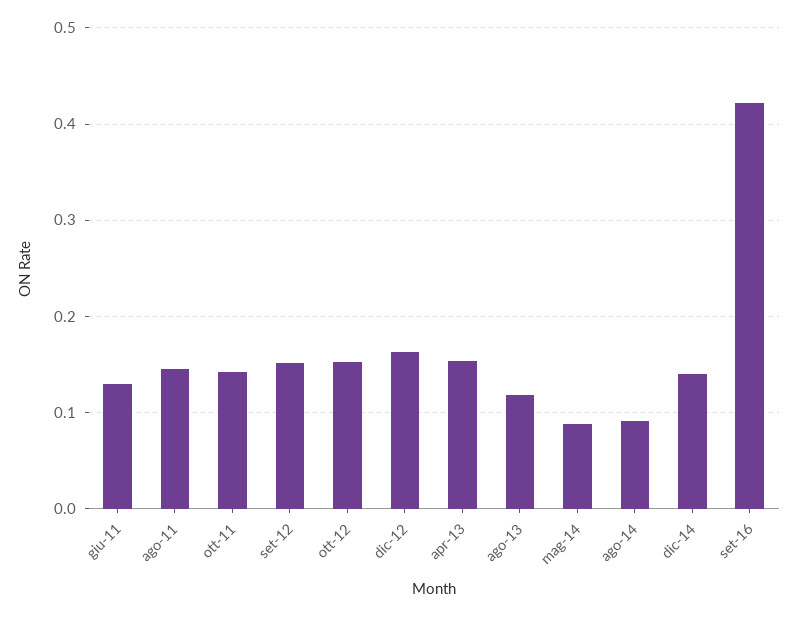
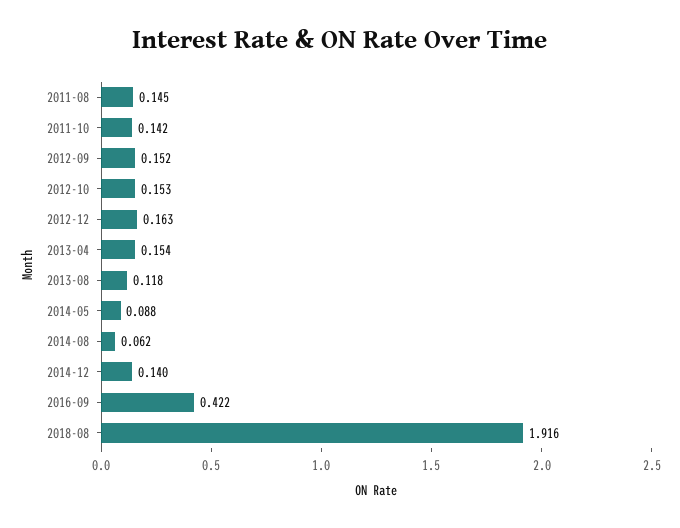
giu-11: 0.13 -> none
ago-14: 0.09 -> 0.062
2018-08: none -> 1.916

